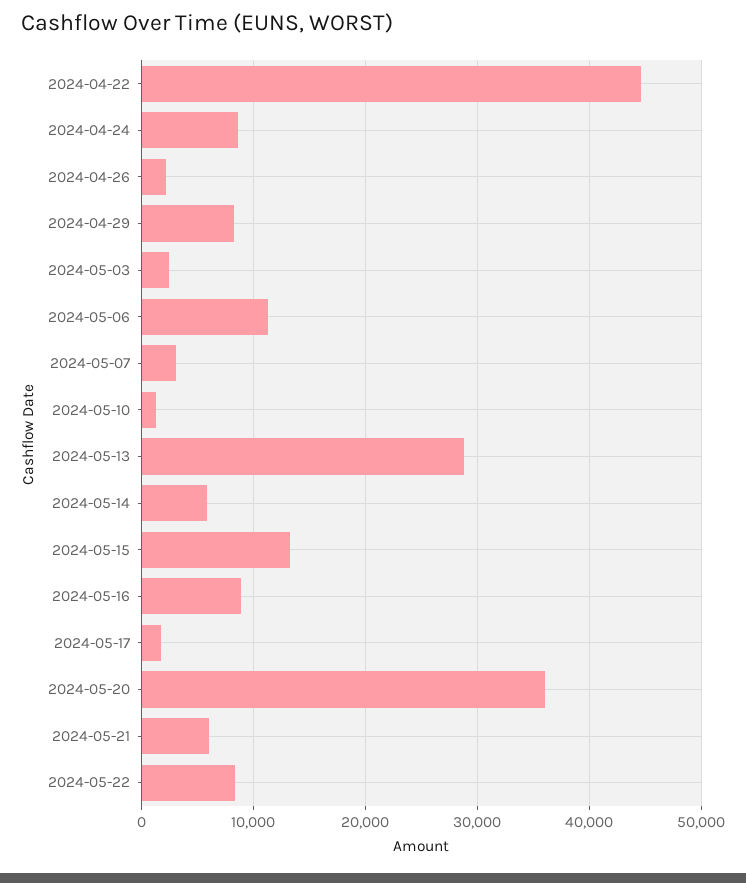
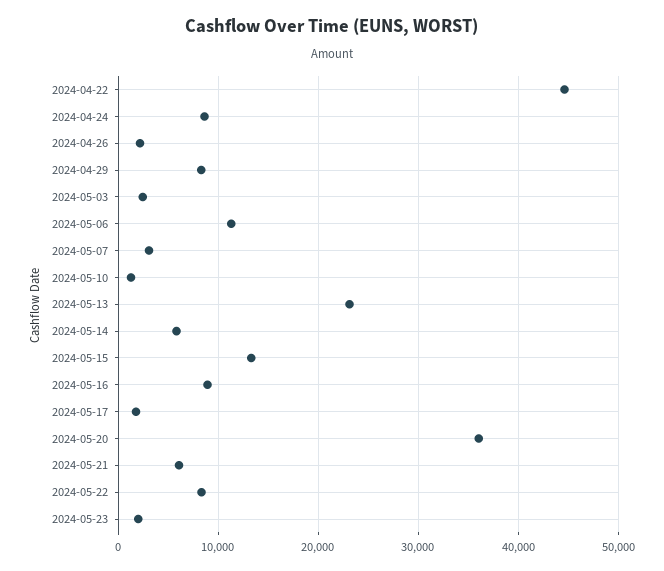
2024-05-13: 29000 -> 23000
2024-05-23: none -> 2000

